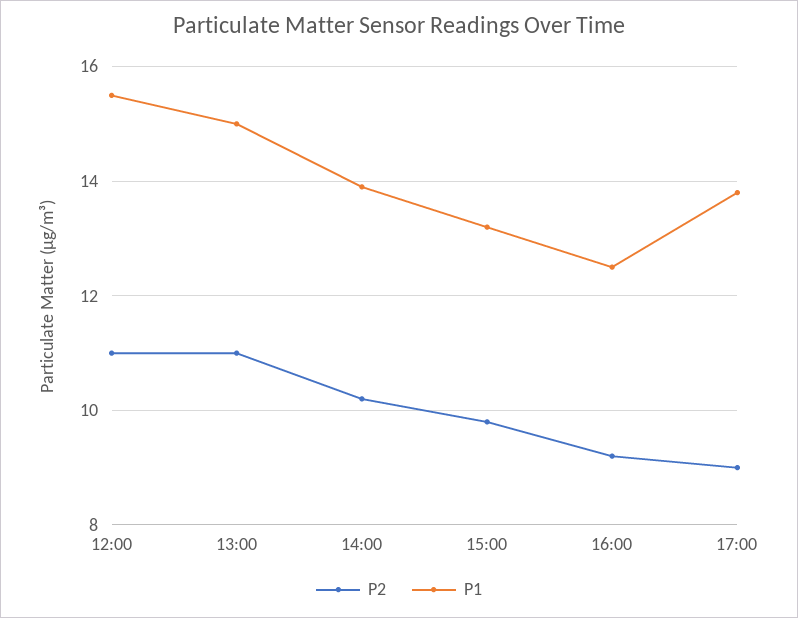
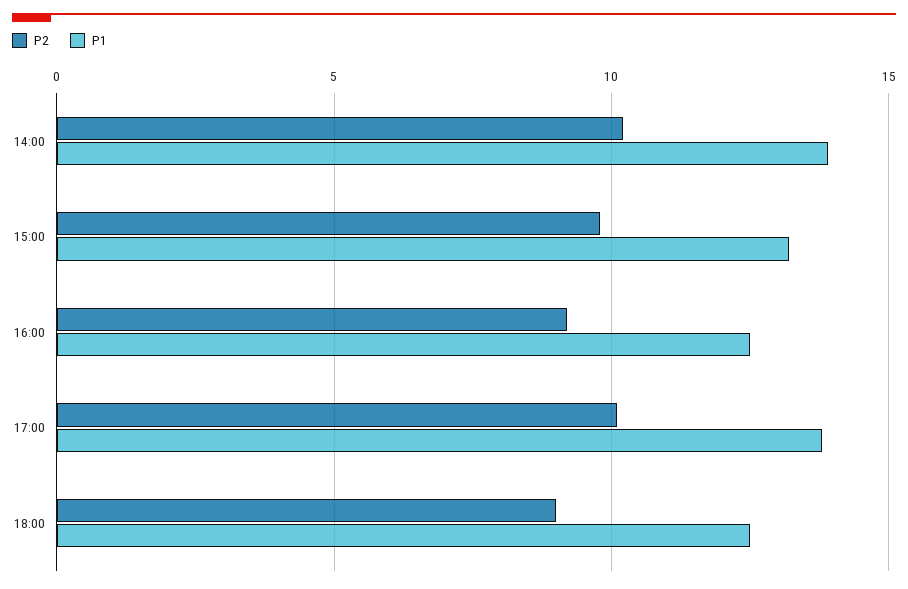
P2, 12:00: 11 -> none
P1, 12:00: 15.5 -> none
P2, 13:00: 11 -> none
P1, 13:00: 15 -> none
P2, 17:00: 9 -> 10
P2, 18:00: none -> 9
P1, 18:00: none -> 12.5

